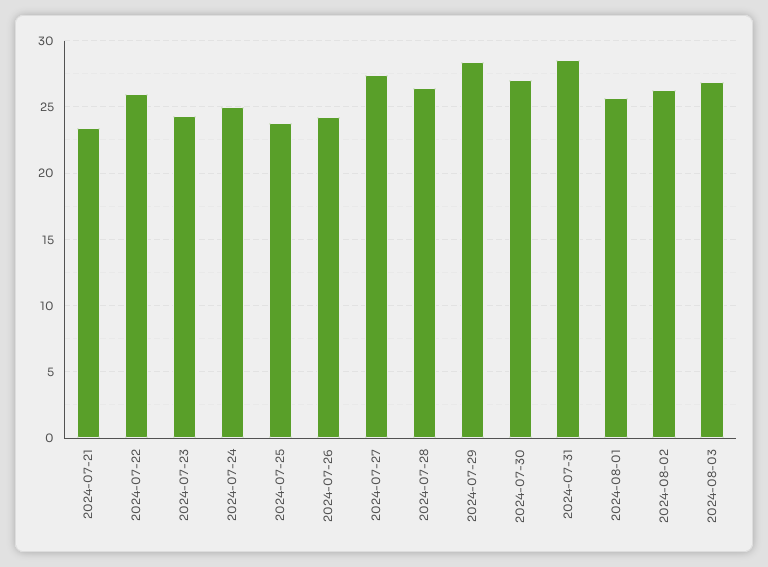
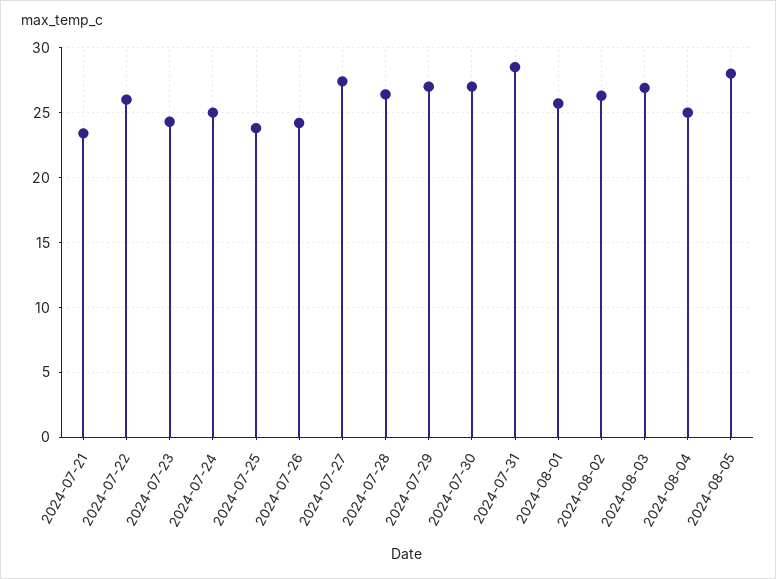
2024-07-29: 28.5 -> 27
2024-08-04: none -> 25
2024-08-05: none -> 28

